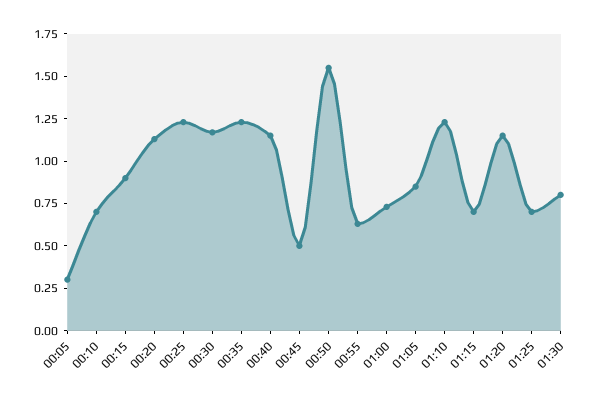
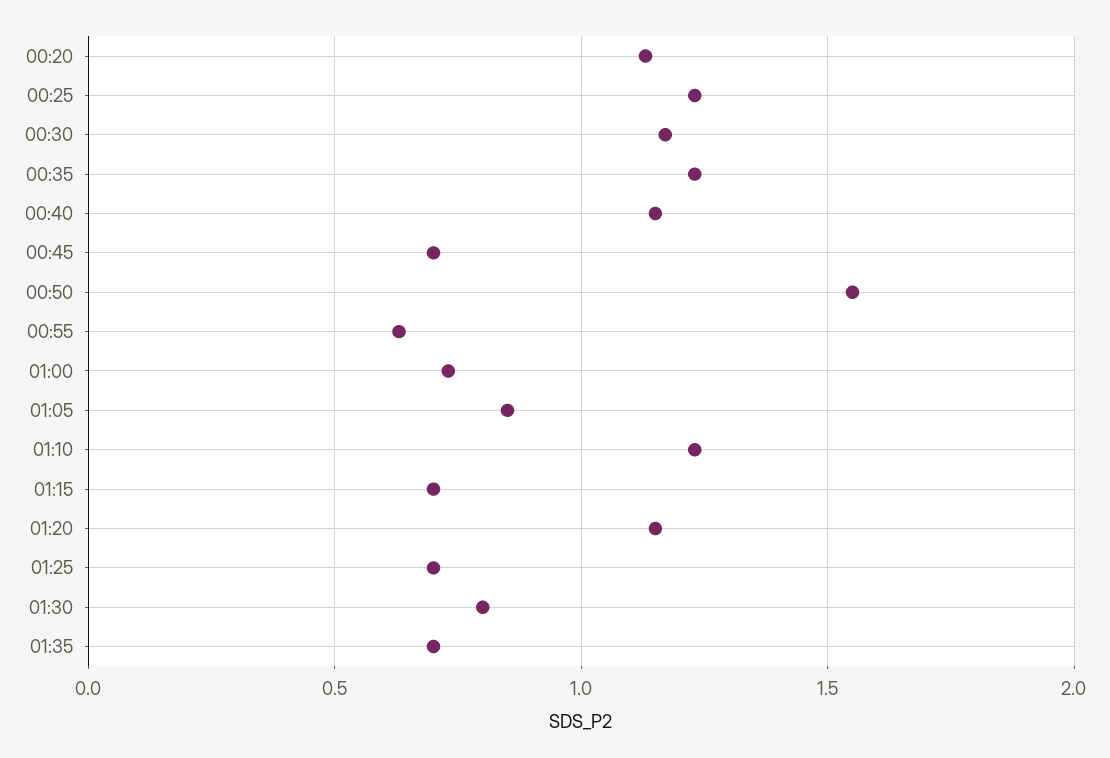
00:05: 0.3 -> none
00:10: 0.7 -> none
00:15: 0.9 -> none
00:45: 0.5 -> 0.7
01:35: none -> 0.7

